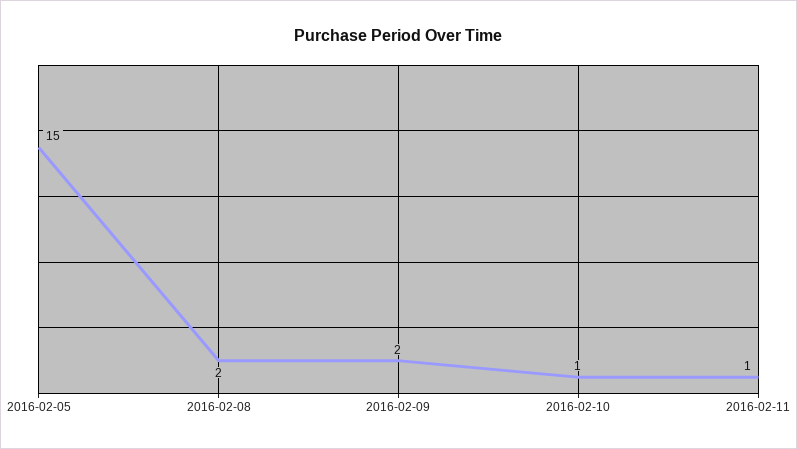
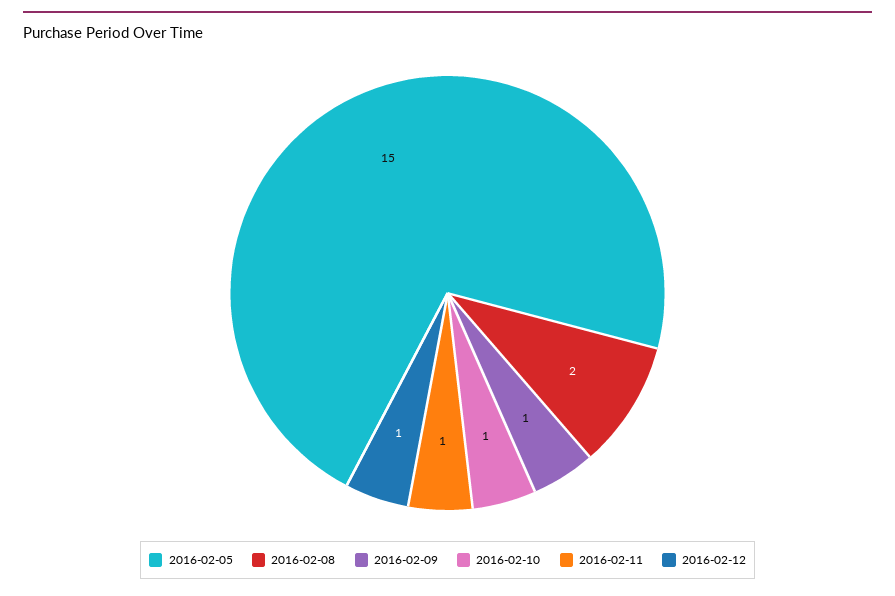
2016-02-09: 2 -> 1
2016-02-12: none -> 1

